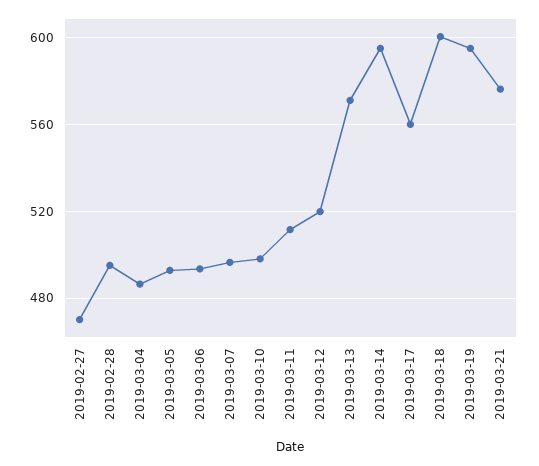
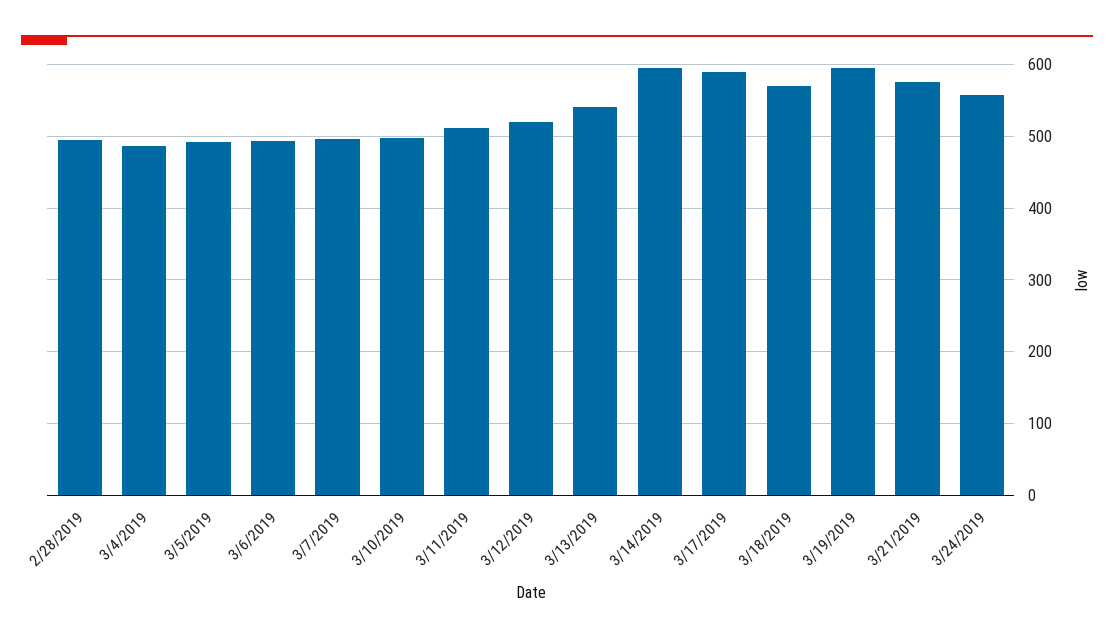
2019-02-27: 470 -> none
2019-03-13: 570 -> 540
2019-03-17: 560 -> 590
2019-03-18: 600 -> 570
3/24/2019: none -> 560

